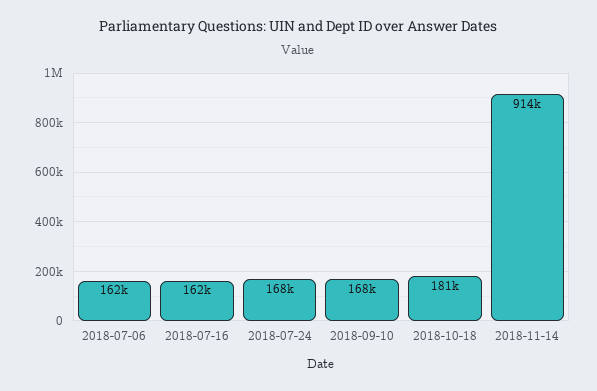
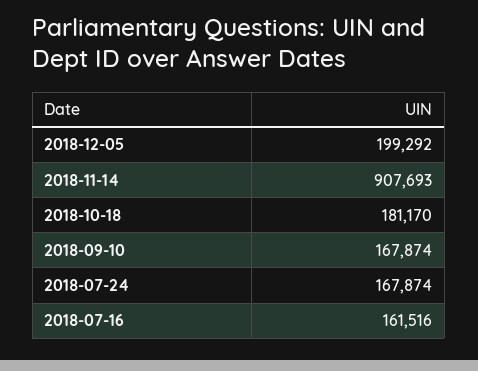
2018-07-06: 162000 -> none
2018-11-14: 914000 -> 907693
2018-12-05: none -> 199292

